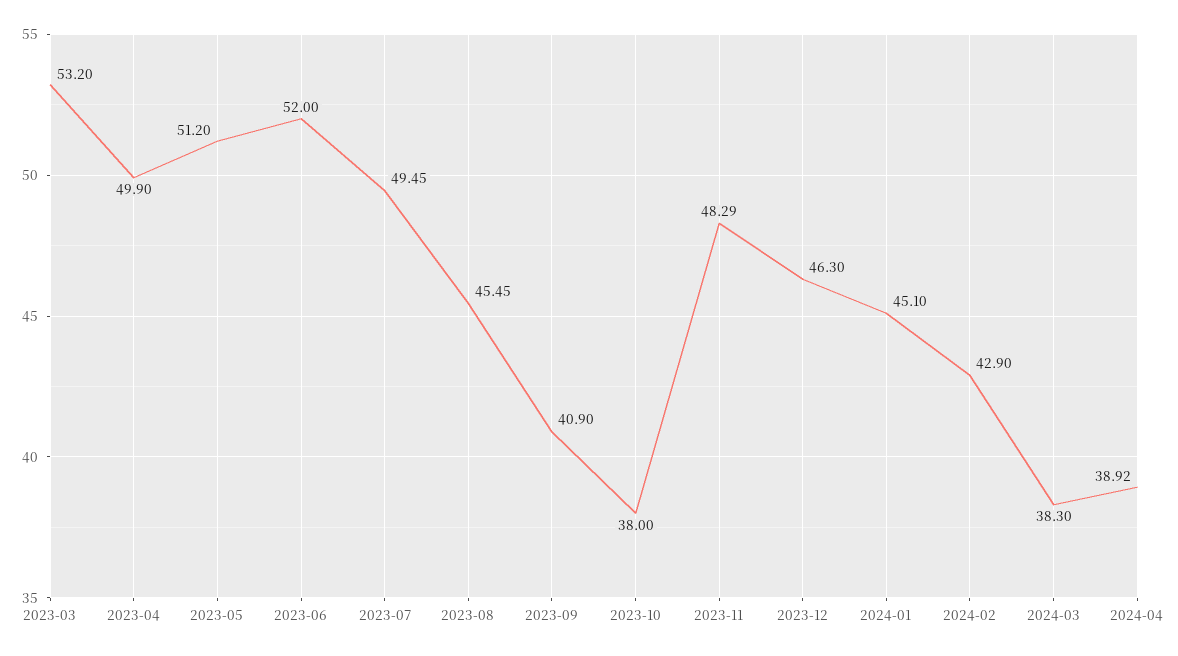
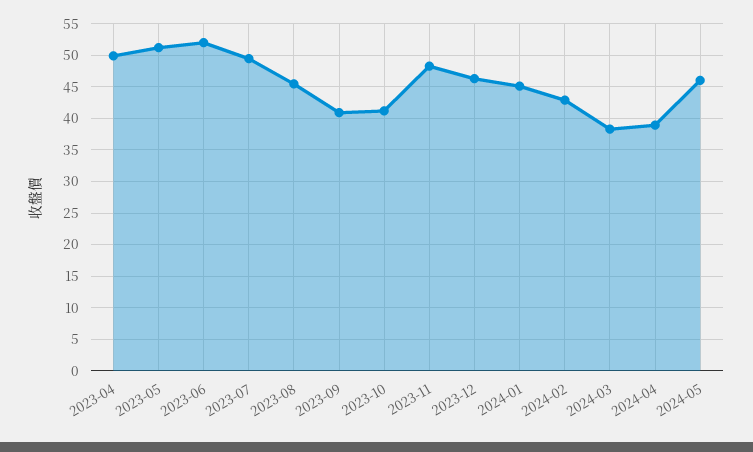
2023-03: 53.2 -> none
2023-10: 38 -> 41
2024-05: none -> 46

